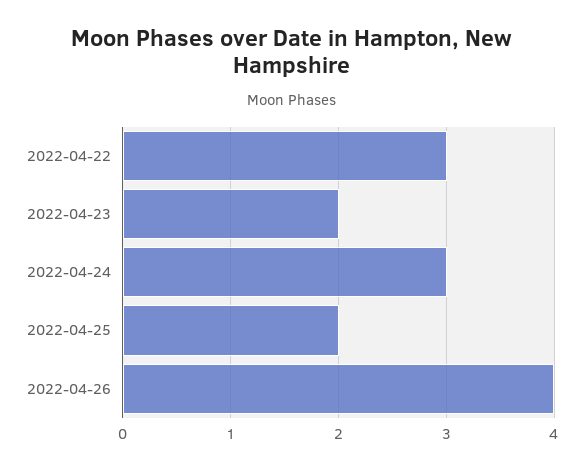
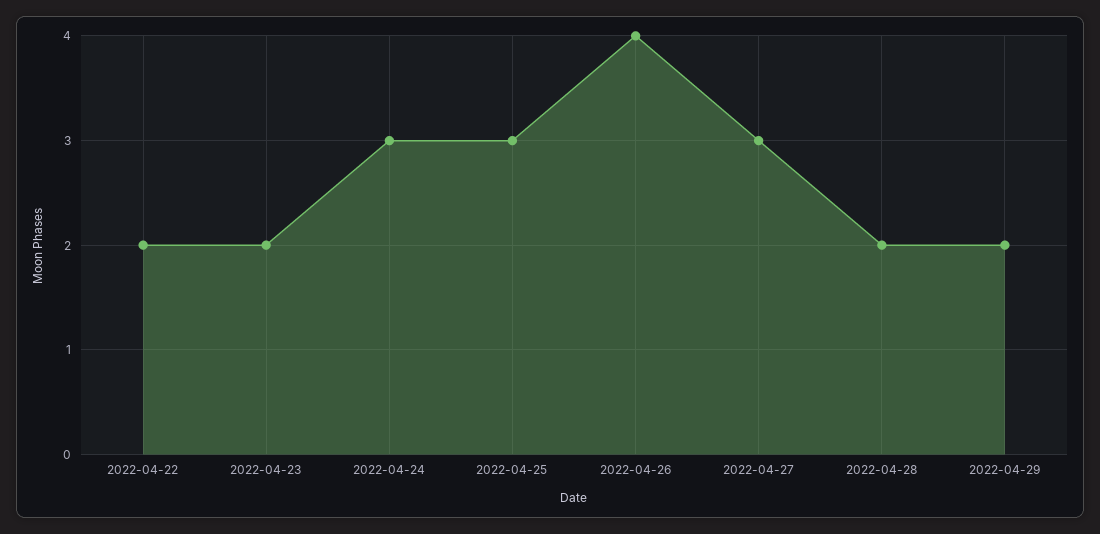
2022-04-22: 3 -> 2
2022-04-25: 2 -> 3
2022-04-27: none -> 3
2022-04-28: none -> 2
2022-04-29: none -> 2

